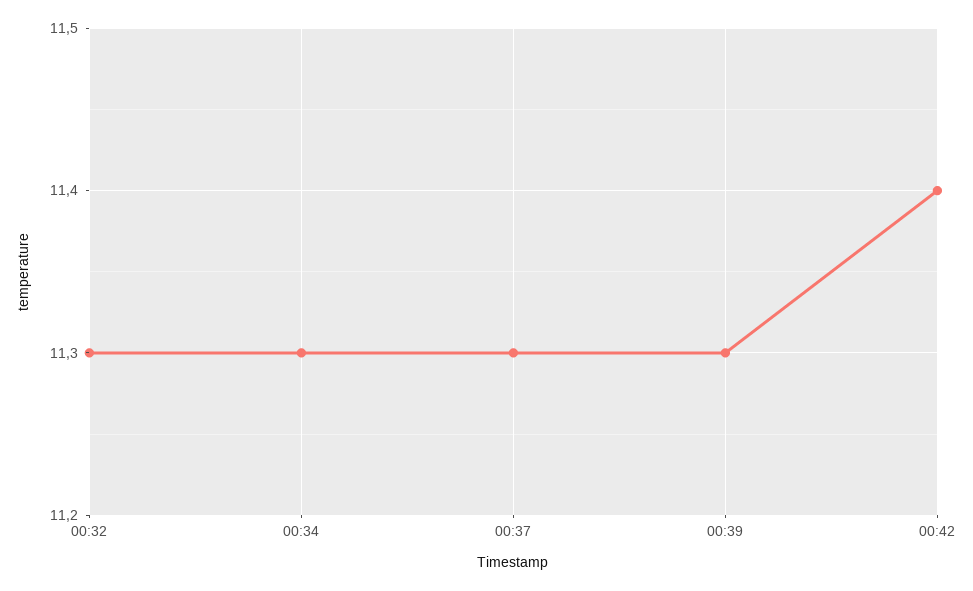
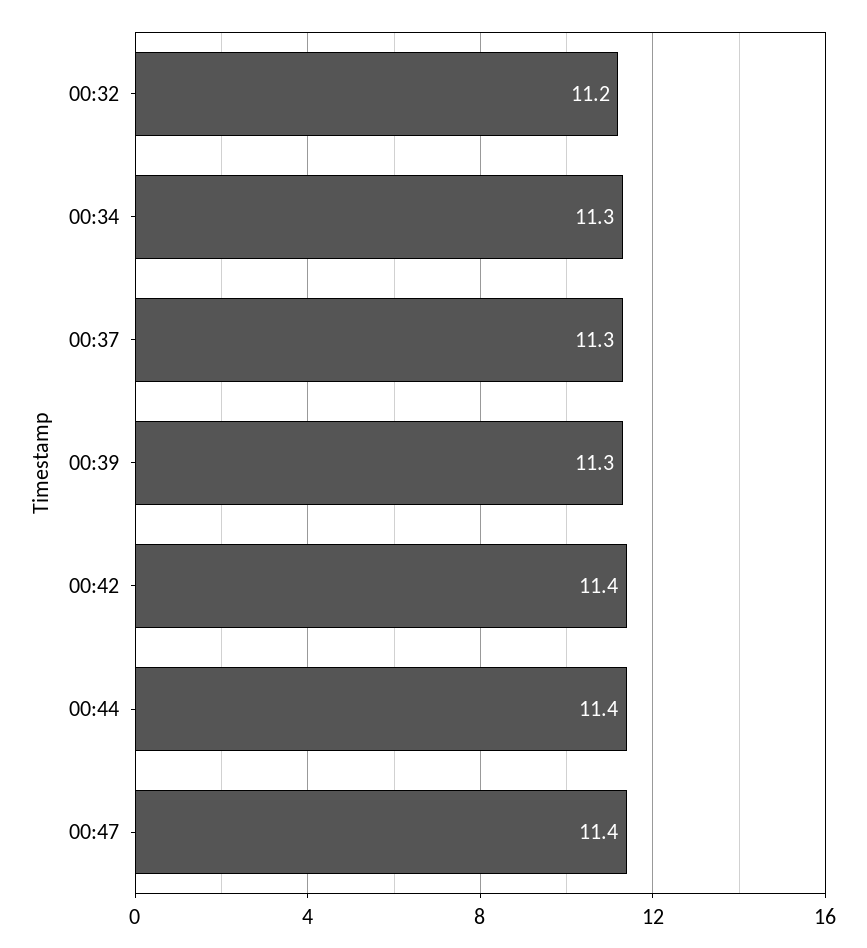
00:32: 11.3 -> 11.2
00:44: none -> 11.4
00:47: none -> 11.4

